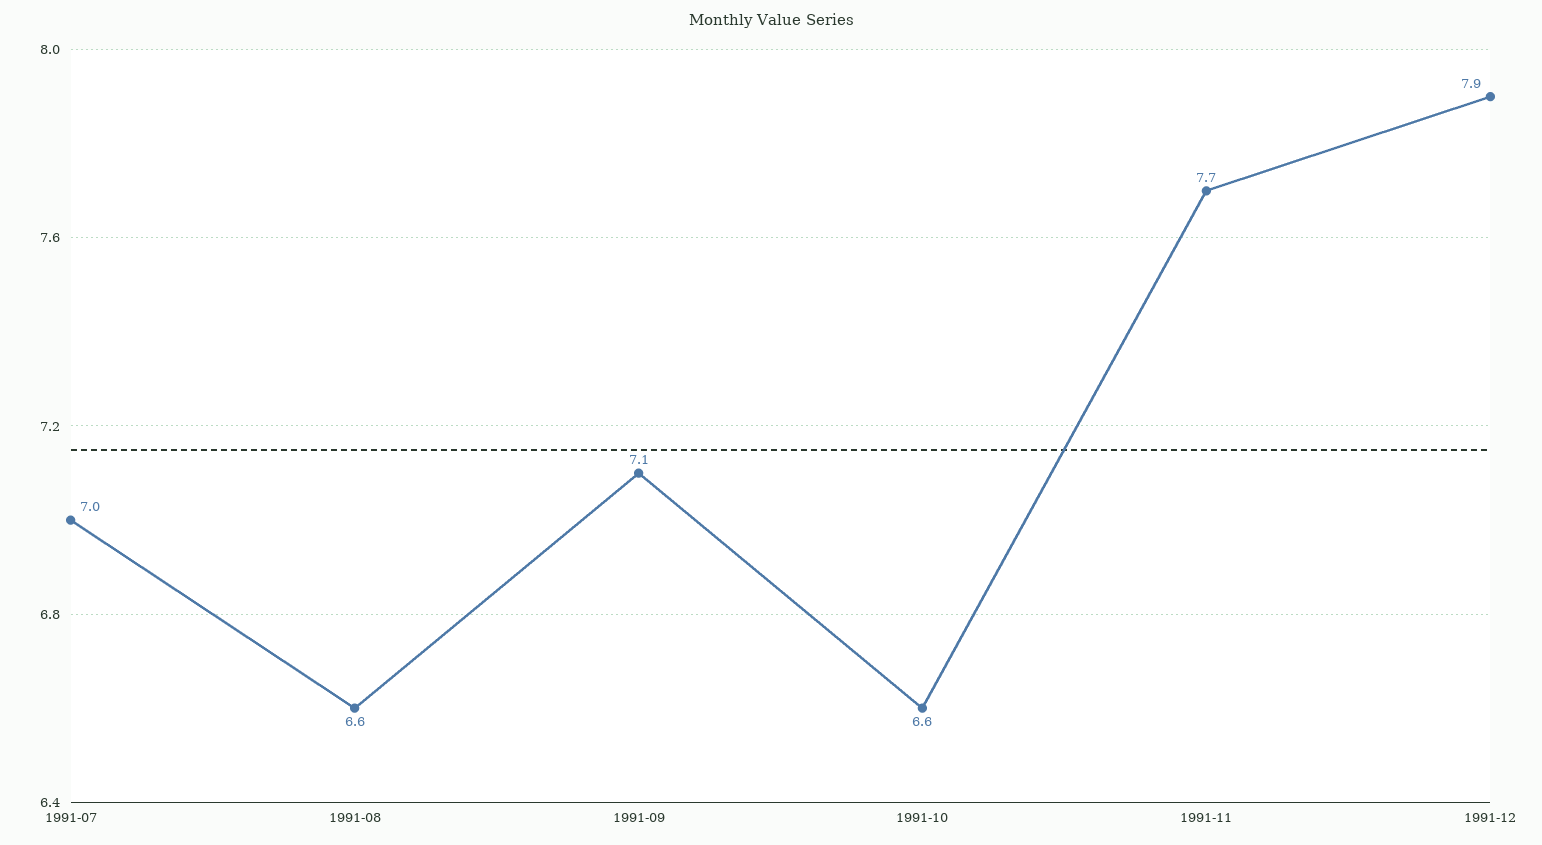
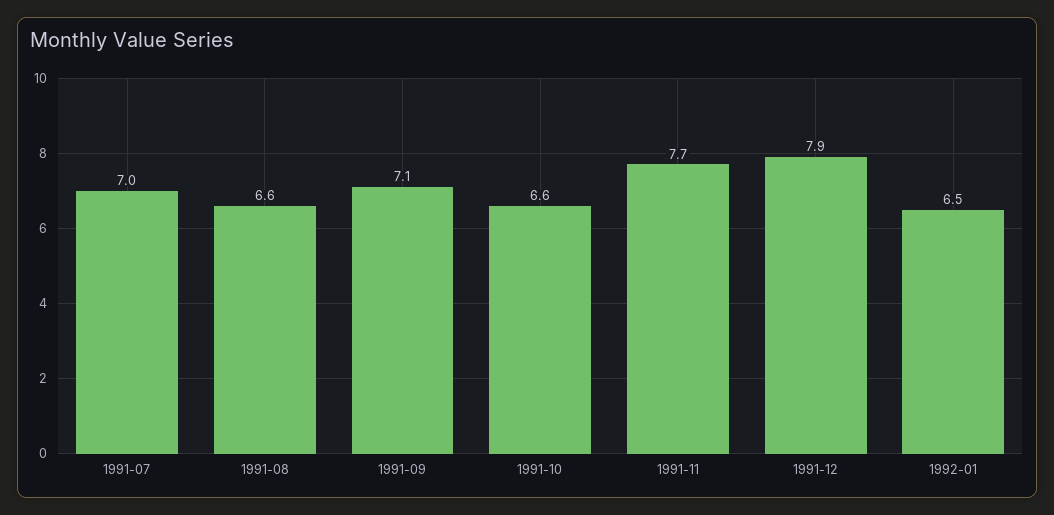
1992-01: none -> 6.5

